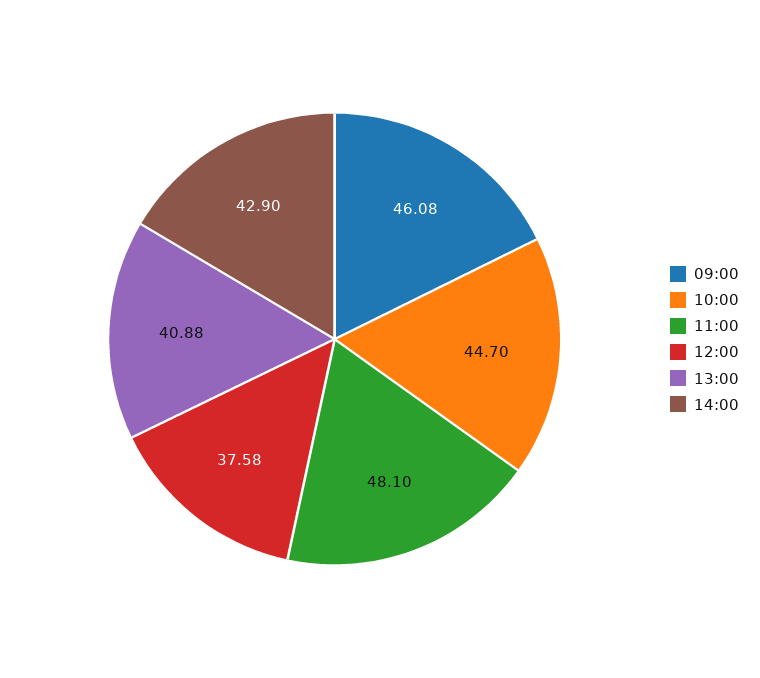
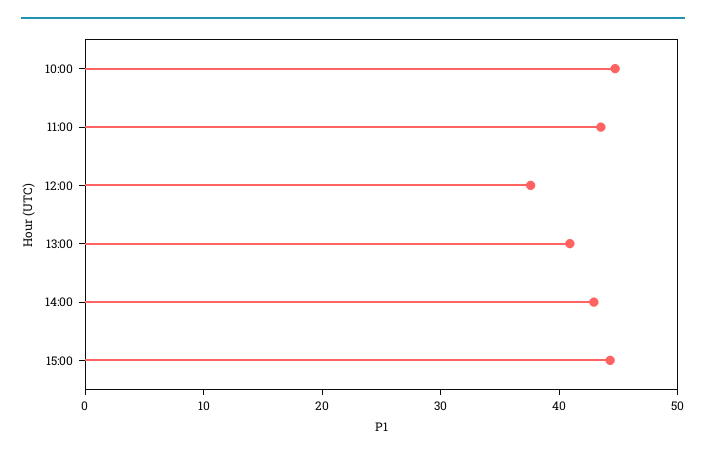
09:00: 46.08 -> none
11:00: 48.1 -> 44
15:00: none -> 44

